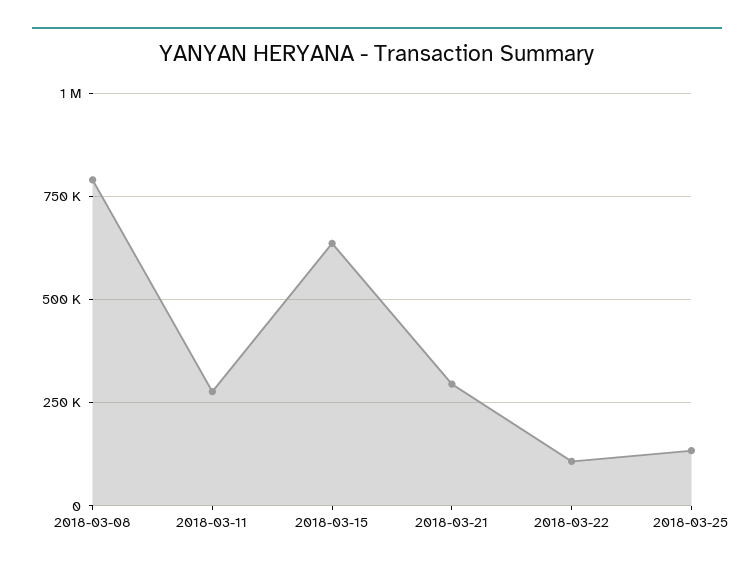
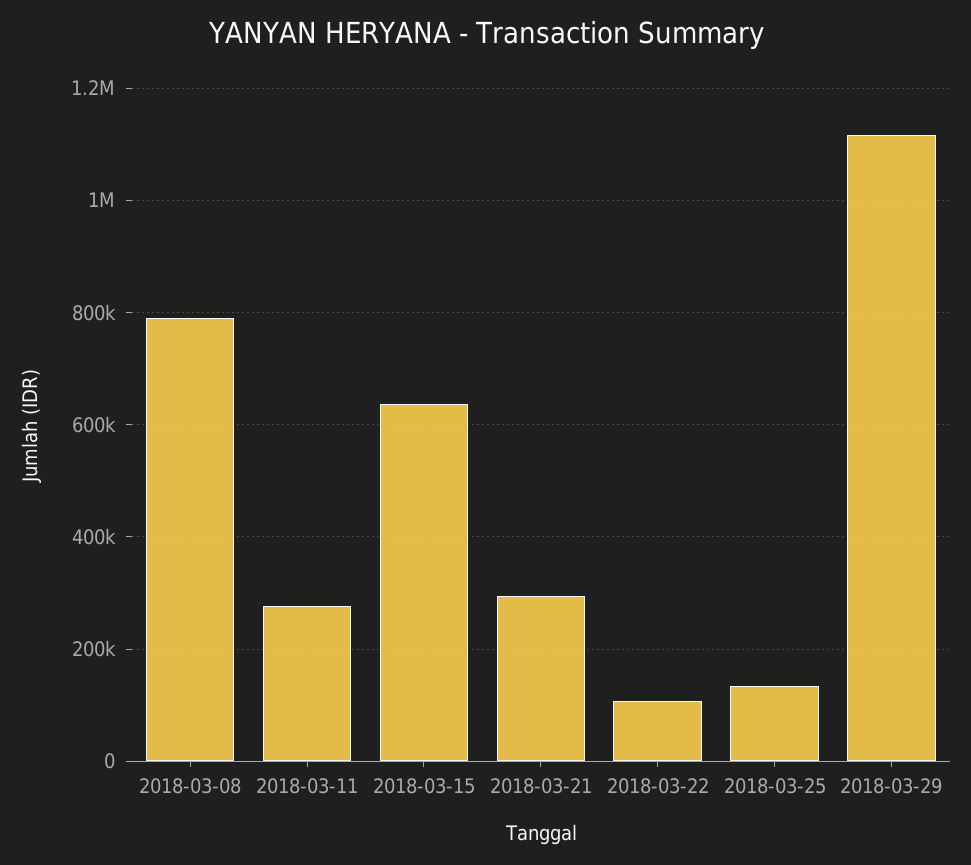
2018-03-29: none -> 1120000

